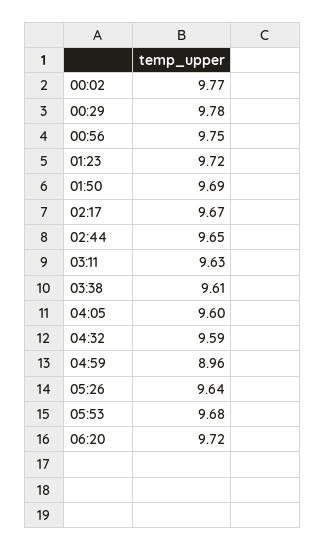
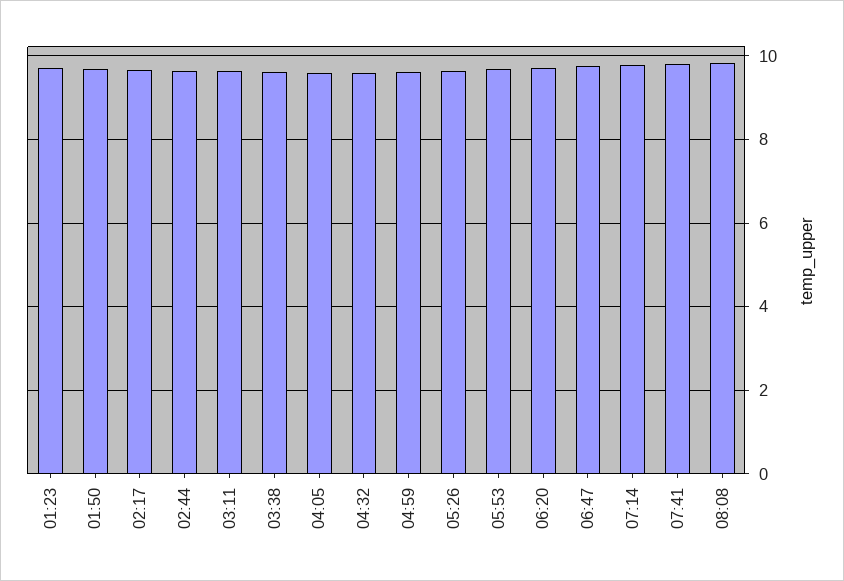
00:02: 9.77 -> none
00:29: 9.78 -> none
00:56: 9.75 -> none
04:59: 8.96 -> 9.6
06:47: none -> 9.8
07:14: none -> 9.8
07:41: none -> 9.8
08:08: none -> 9.8

